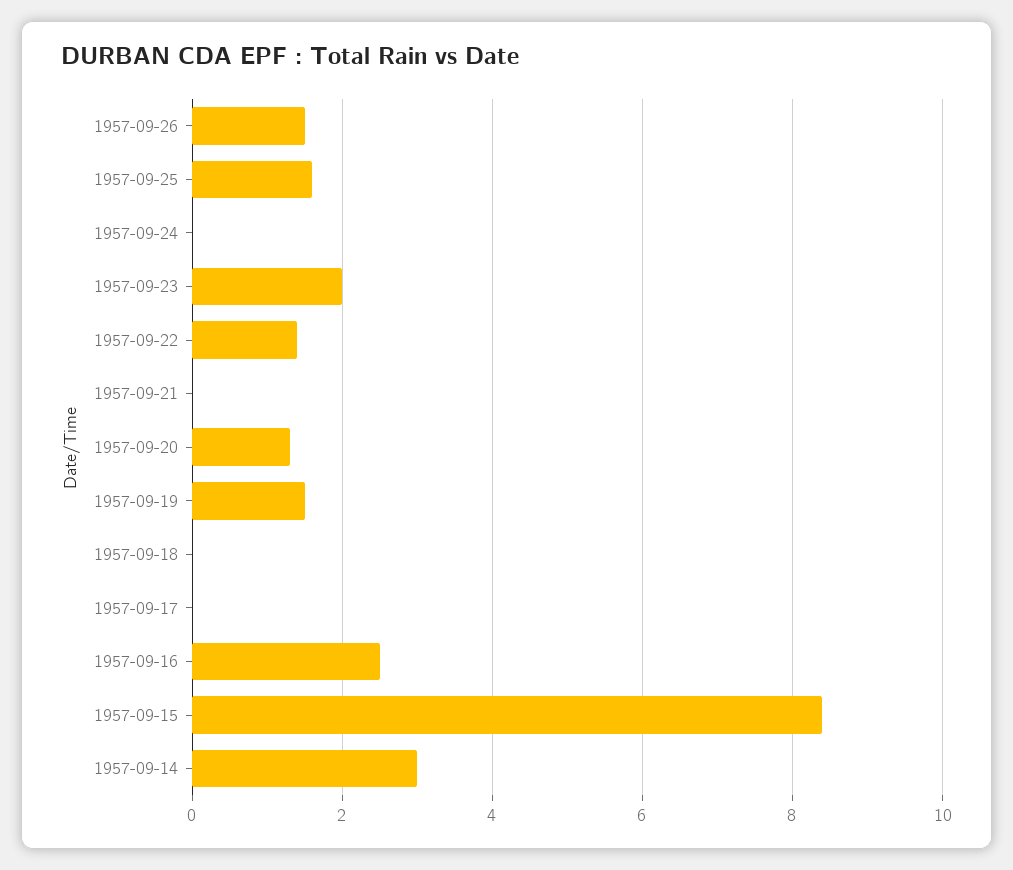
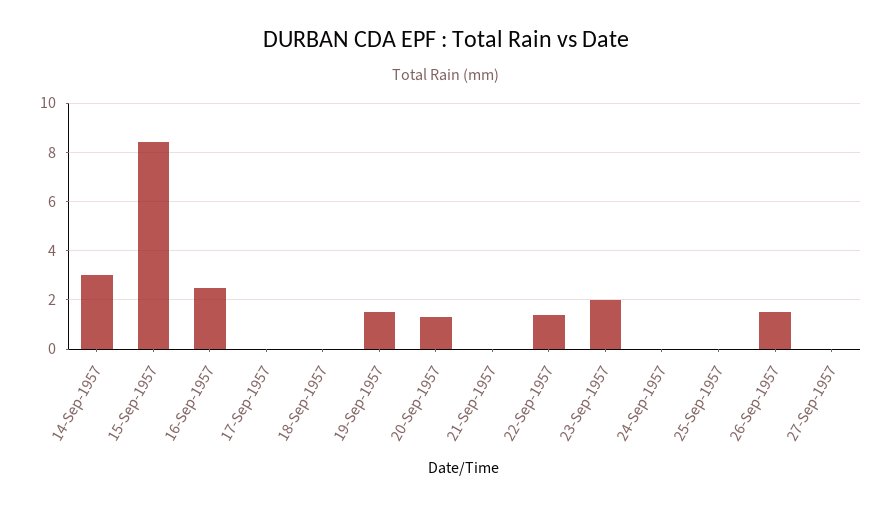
1957-09-25: 1.5 -> 0
27-Sep-1957: none -> 0

